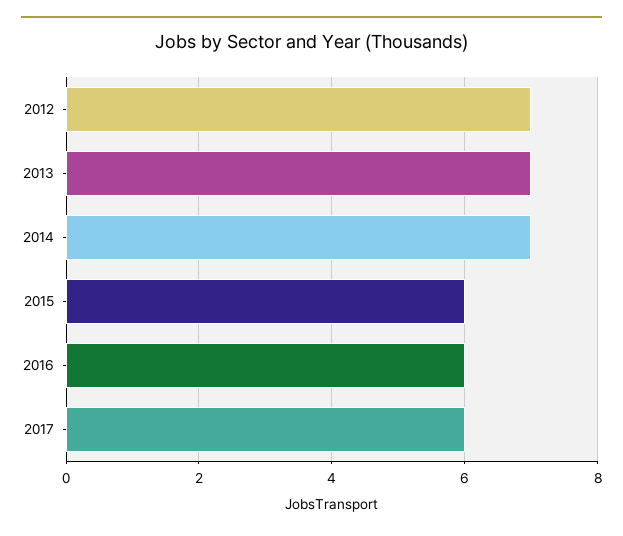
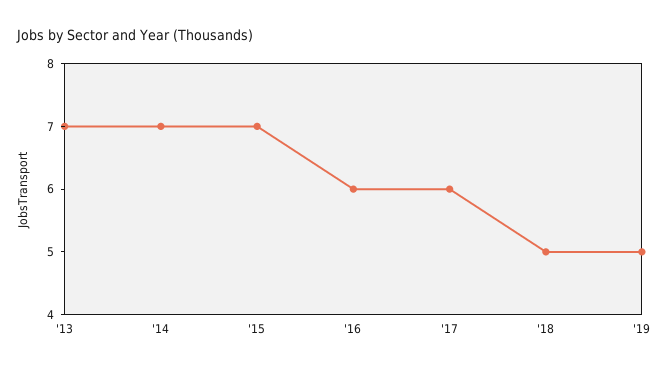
2012: 7 -> none
2015: 6 -> 7
'18: none -> 5
'19: none -> 5

